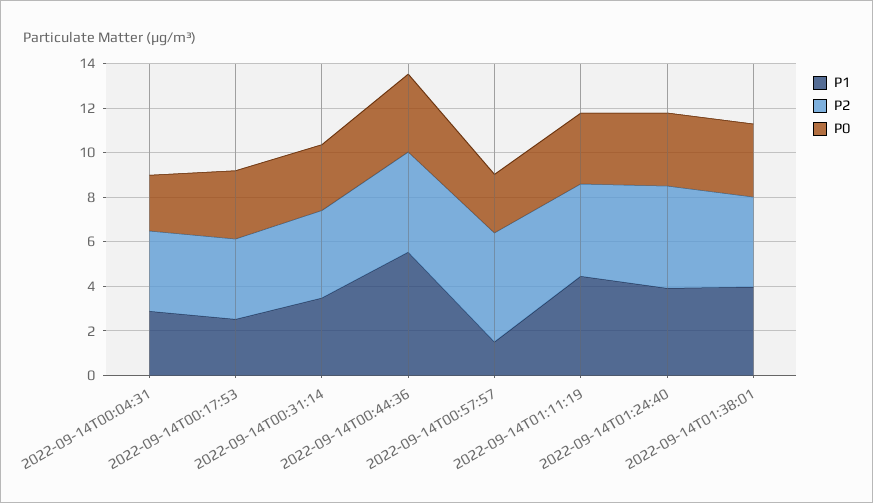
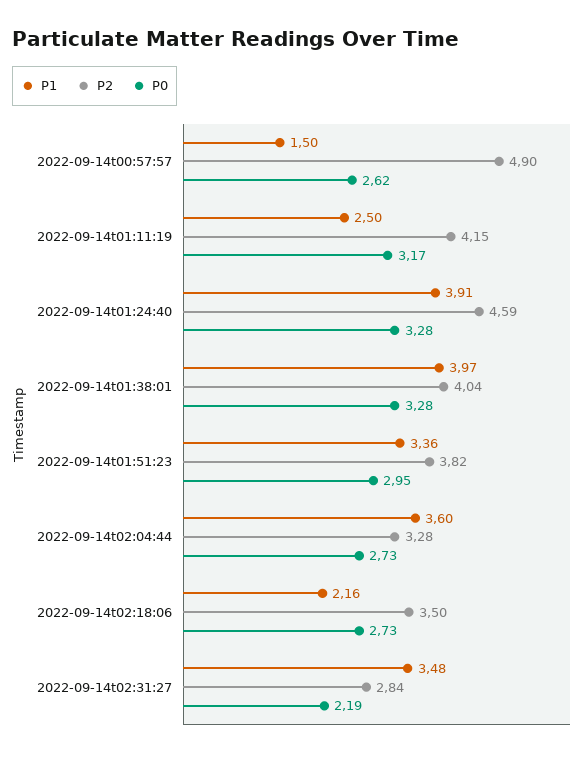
P1, 2022-09-14T00:04:31: 3 -> none
P2, 2022-09-14T00:04:31: 3.5 -> none
P0, 2022-09-14T00:04:31: 2.5 -> none
P1, 2022-09-14T00:17:53: 2.5 -> none
P2, 2022-09-14T00:17:53: 3.5 -> none
P0, 2022-09-14T00:17:53: 3 -> none
P1, 2022-09-14T00:31:14: 3.5 -> none
P2, 2022-09-14T00:31:14: 4 -> none
P0, 2022-09-14T00:31:14: 3 -> none
P1, 2022-09-14T00:44:36: 5.5 -> none
P2, 2022-09-14T00:44:36: 4.5 -> none
P0, 2022-09-14T00:44:36: 3.5 -> none
P1, 2022-09-14T01:11:19: 4.5 -> 2.5
P1, 2022-09-14t01:51:23: none -> 3.36
P2, 2022-09-14t01:51:23: none -> 3.82
P0, 2022-09-14t01:51:23: none -> 2.95
P1, 2022-09-14t02:04:44: none -> 3.6
P2, 2022-09-14t02:04:44: none -> 3.28
P0, 2022-09-14t02:04:44: none -> 2.73
P1, 2022-09-14t02:18:06: none -> 2.16
P2, 2022-09-14t02:18:06: none -> 3.5
P0, 2022-09-14t02:18:06: none -> 2.73
P1, 2022-09-14t02:31:27: none -> 3.48
P2, 2022-09-14t02:31:27: none -> 2.84
P0, 2022-09-14t02:31:27: none -> 2.19

